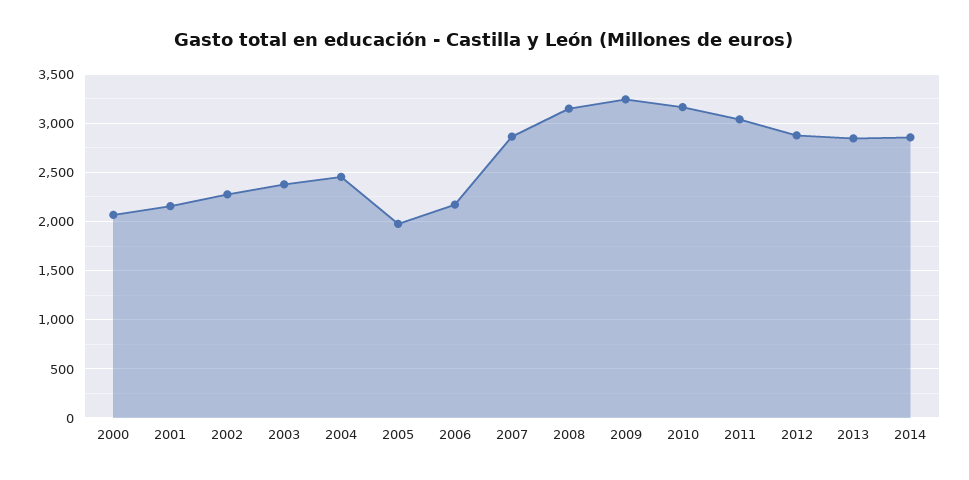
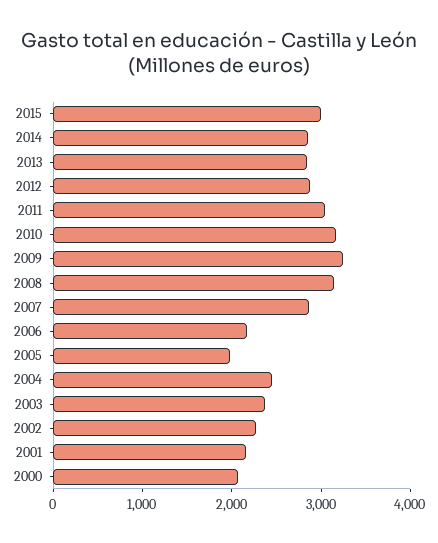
2015: none -> 3000

